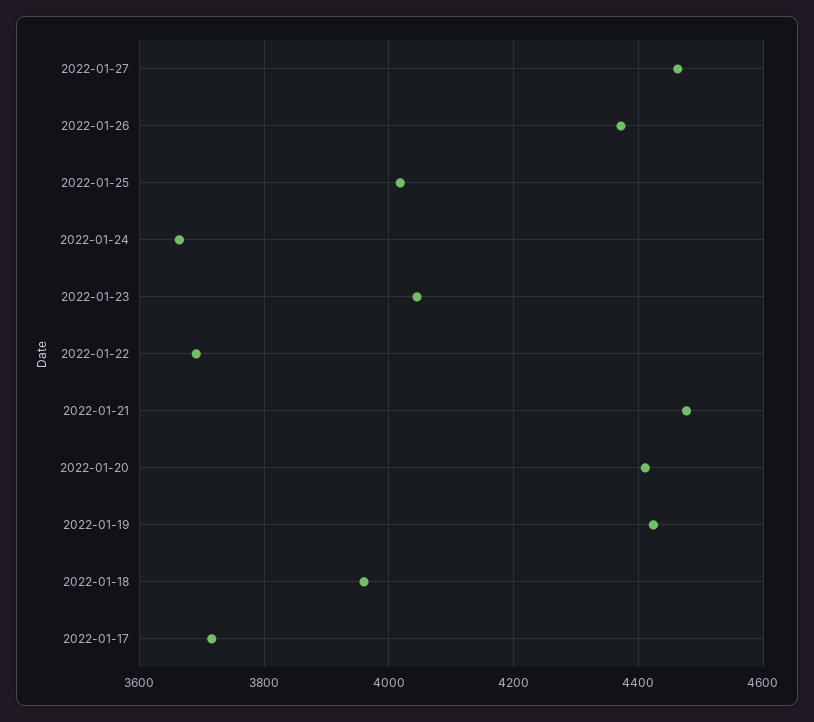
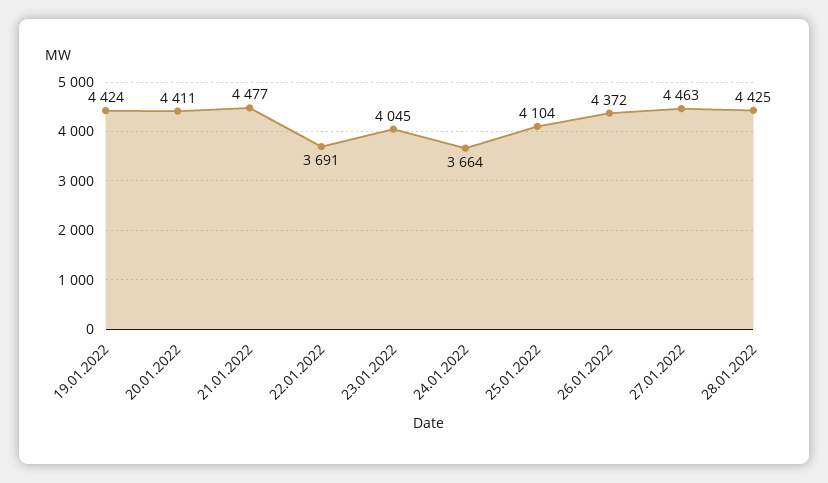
2022-01-25: 4020 -> 4104
2022-01-18: 3960 -> none
2022-01-17: 3720 -> none
28.01.2022: none -> 4425

